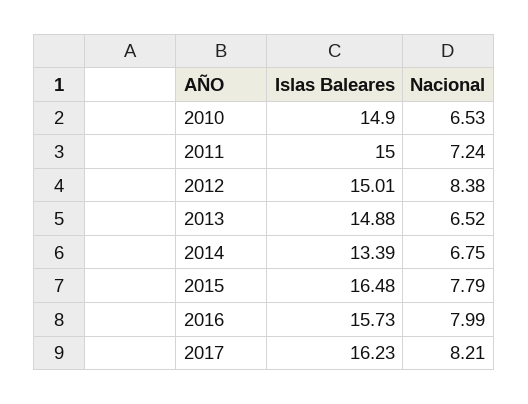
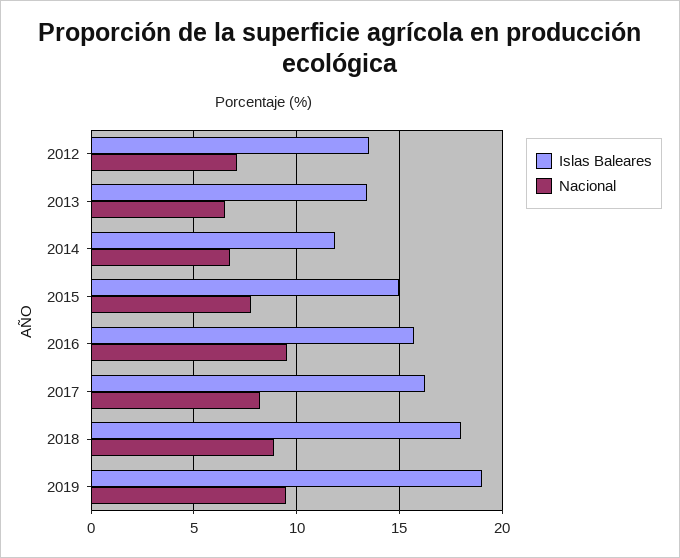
Islas Baleares, 2010: 14.9 -> none
Nacional, 2010: 6.53 -> none
Islas Baleares, 2011: 15 -> none
Nacional, 2011: 7.24 -> none
Islas Baleares, 2012: 15.01 -> 13.5
Nacional, 2012: 8.38 -> 7
Islas Baleares, 2013: 14.88 -> 13.5
Islas Baleares, 2014: 13.39 -> 12
Islas Baleares, 2015: 16.48 -> 15
Nacional, 2016: 7.99 -> 9.5
Islas Baleares, 2018: none -> 18
Nacional, 2018: none -> 9
Islas Baleares, 2019: none -> 19
Nacional, 2019: none -> 9.5

